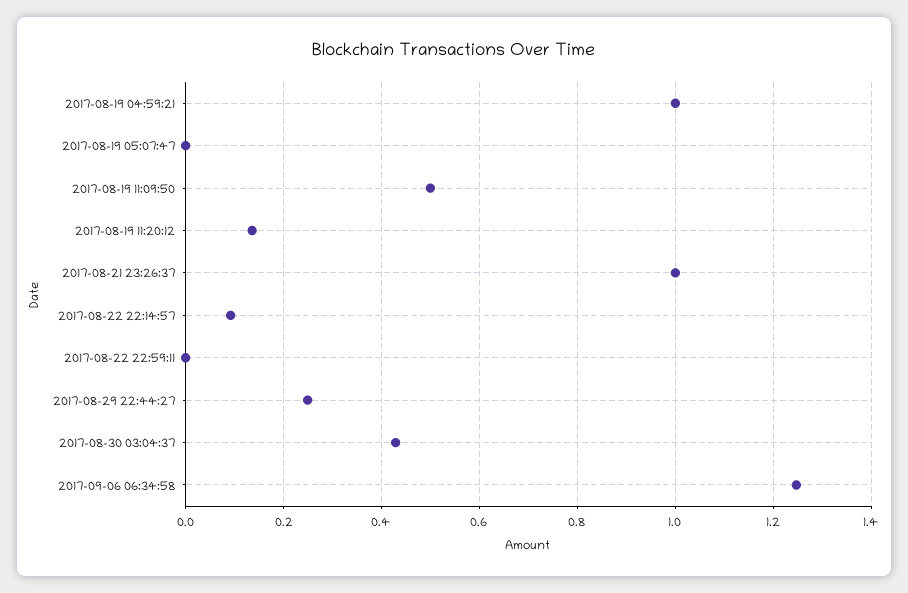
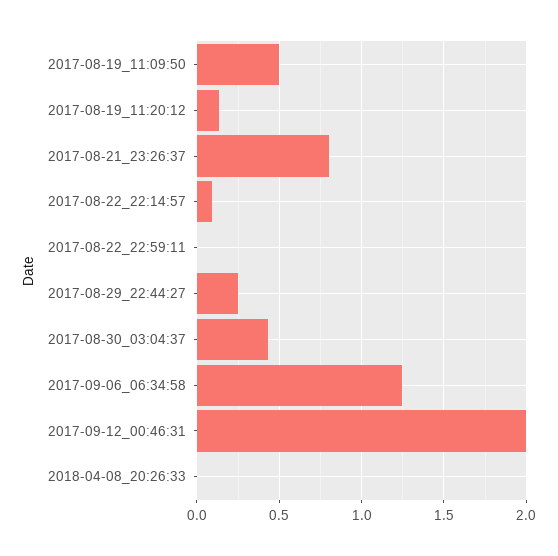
2017-08-19 04:59:21: 1 -> none
2017-08-19 05:07:47: 0 -> none
2017-08-21 23:26:37: 1 -> 0.8
2017-09-12_00:46:31: none -> 2
2018-04-08_20:26:33: none -> 0

